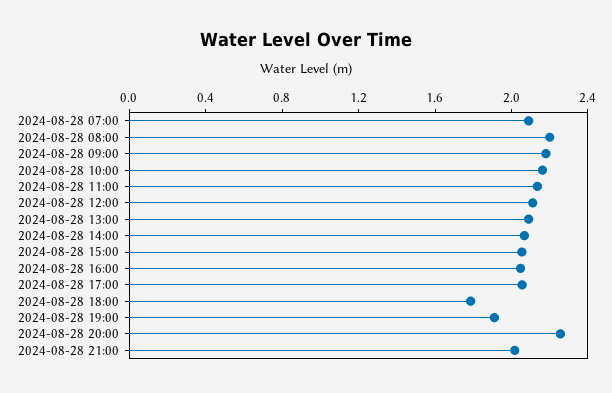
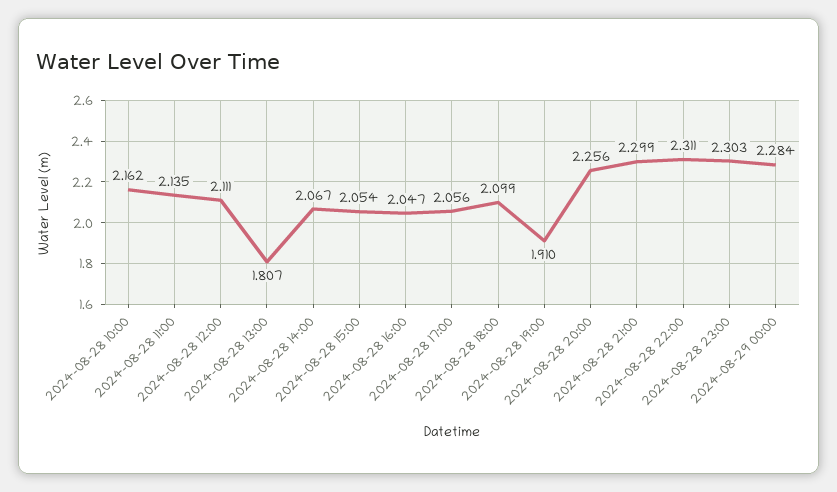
2024-08-28 07:00: 2.1 -> none
2024-08-28 08:00: 2.2 -> none
2024-08-28 09:00: 2.2 -> none
2024-08-28 13:00: 2.1 -> 1.807
2024-08-28 18:00: 1.8 -> 2.099
2024-08-28 21:00: 2 -> 2.299
2024-08-28 22:00: none -> 2.311
2024-08-28 23:00: none -> 2.303
2024-08-29 00:00: none -> 2.284

